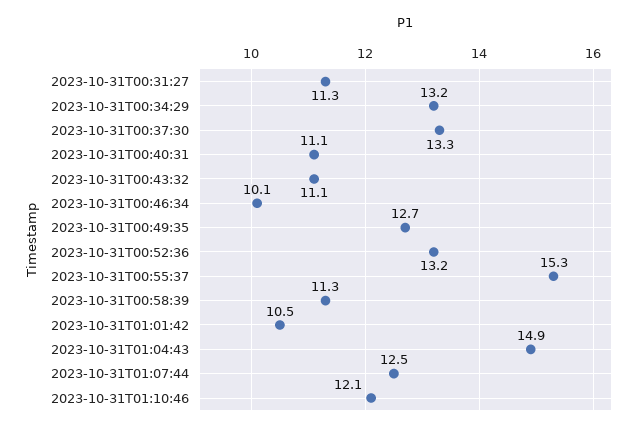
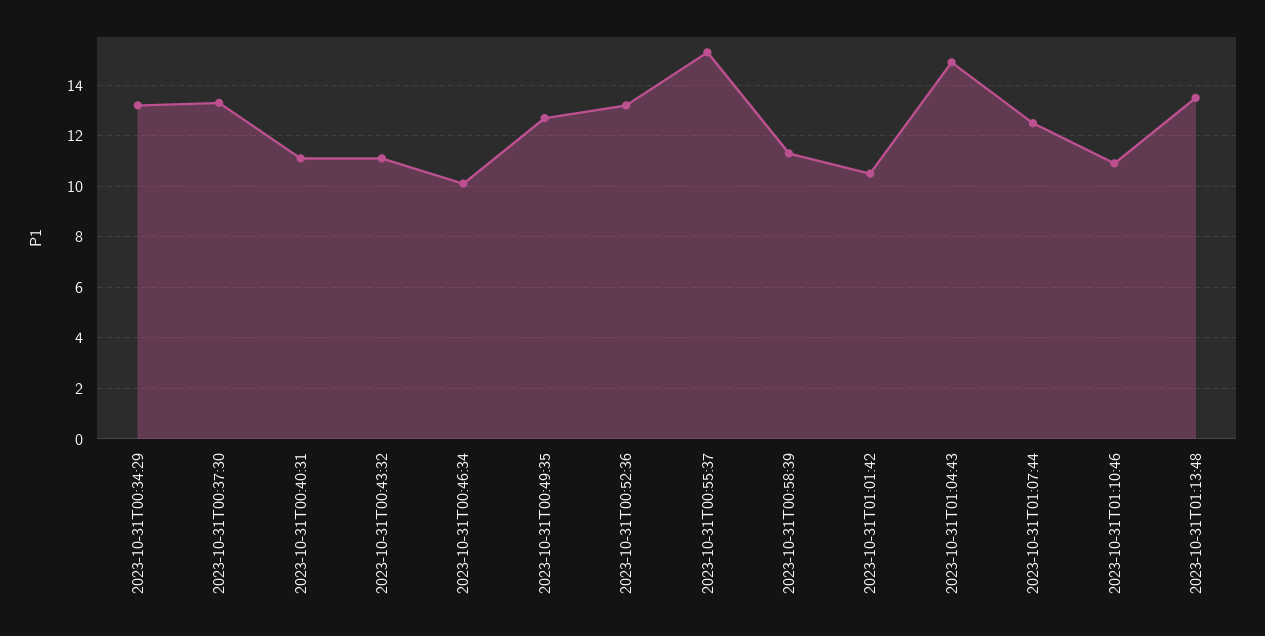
2023-10-31T00:31:27: 11.3 -> none
2023-10-31T01:10:46: 12.1 -> 11
2023-10-31T01:13:48: none -> 13.5

